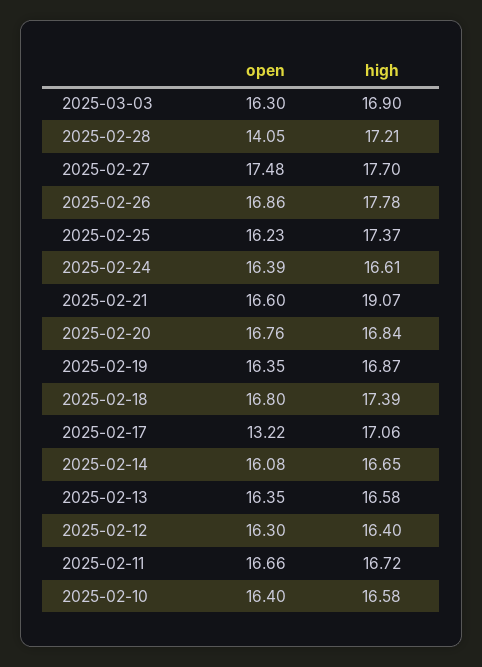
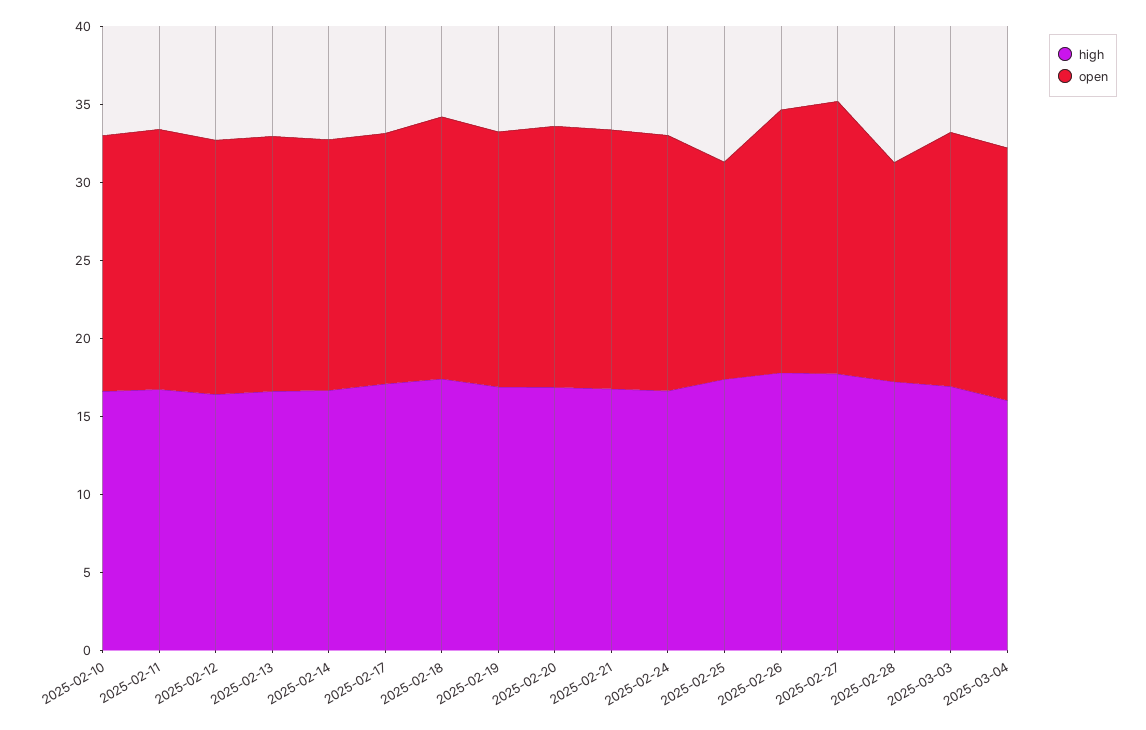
open, 2025-02-25: 16.23 -> 14
high, 2025-02-21: 19.07 -> 17
open, 2025-02-17: 13.22 -> 16
high, 2025-03-04: none -> 16
open, 2025-03-04: none -> 16

